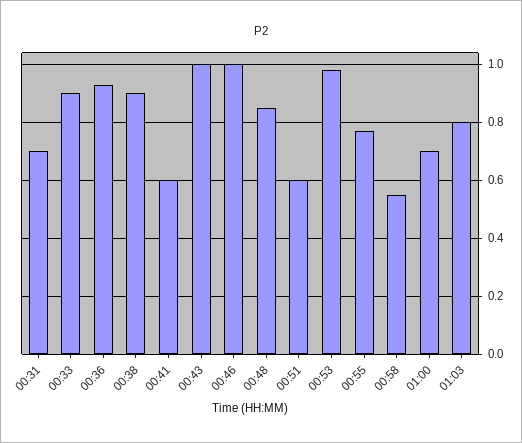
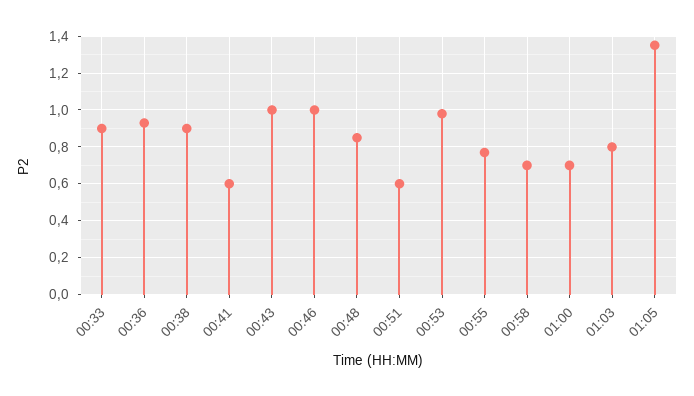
00:31: 0.7 -> none
00:58: 0.55 -> 0.7
01:05: none -> 1.35

